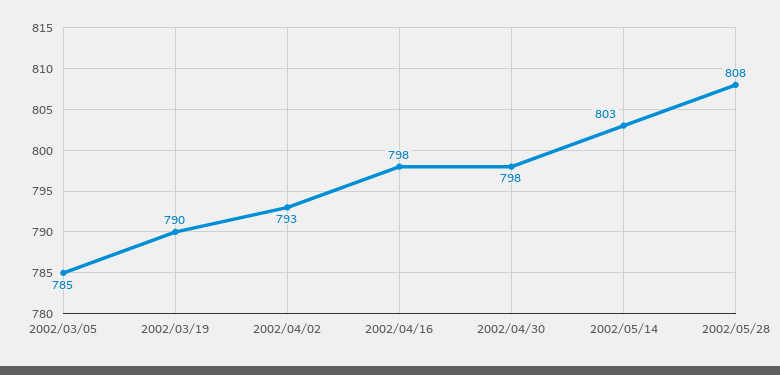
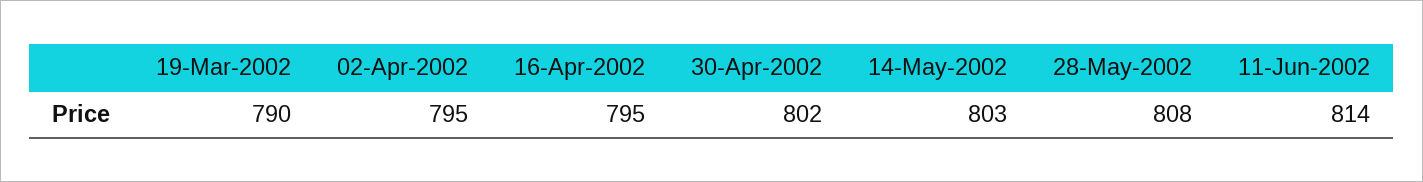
2002/03/05: 785 -> none
2002/04/02: 793 -> 795
2002/04/16: 798 -> 795
2002/04/30: 798 -> 802
11-Jun-2002: none -> 814

